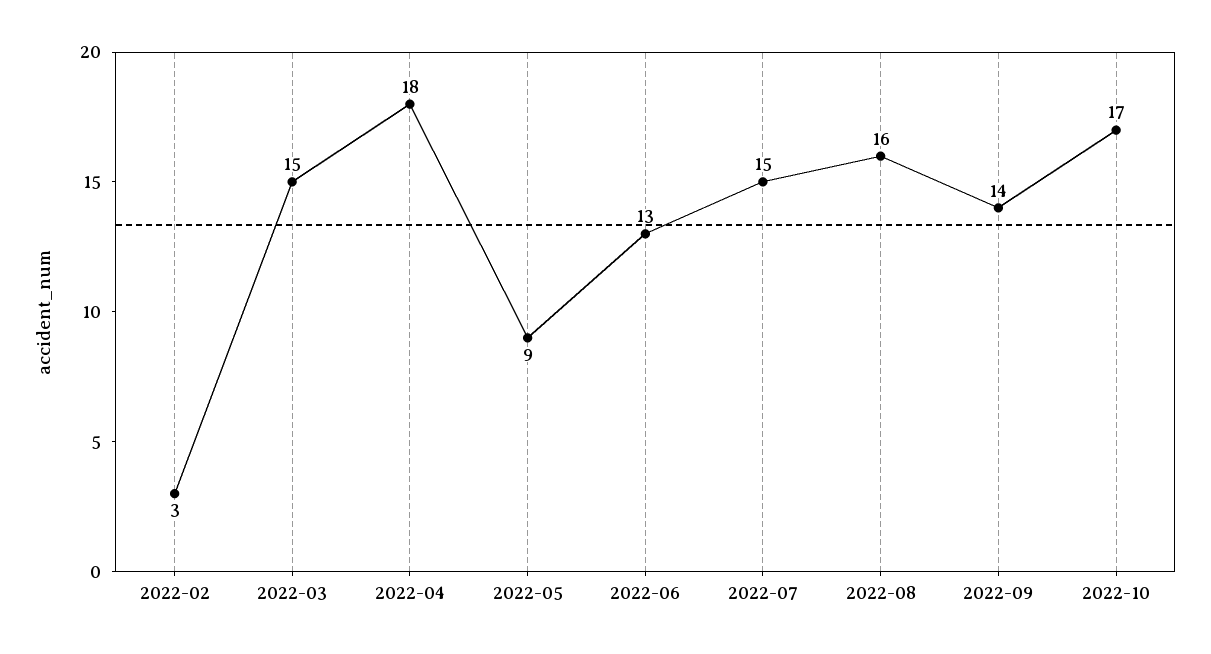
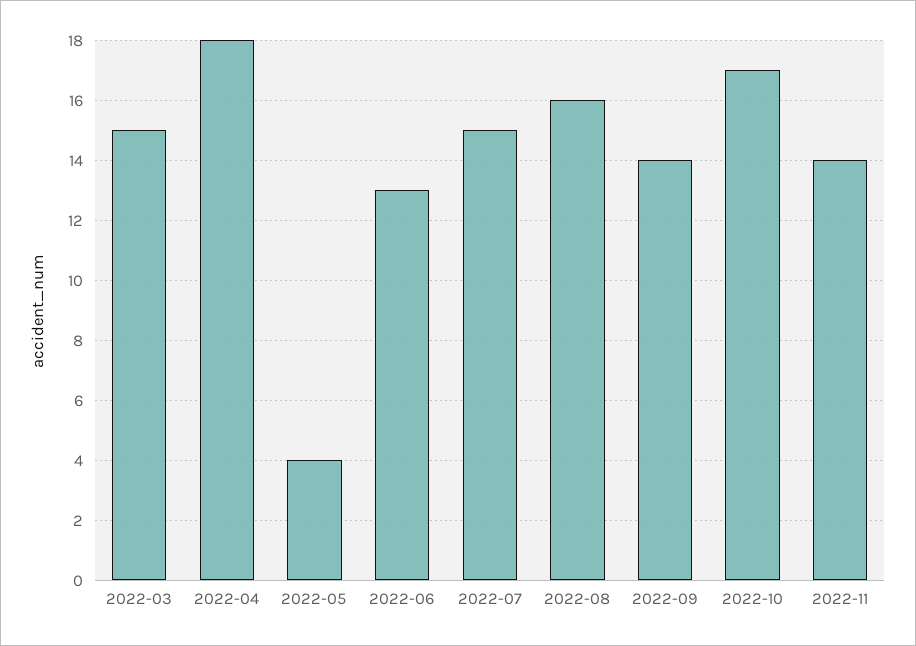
2022-02: 3 -> none
2022-05: 9 -> 4
2022-11: none -> 14

